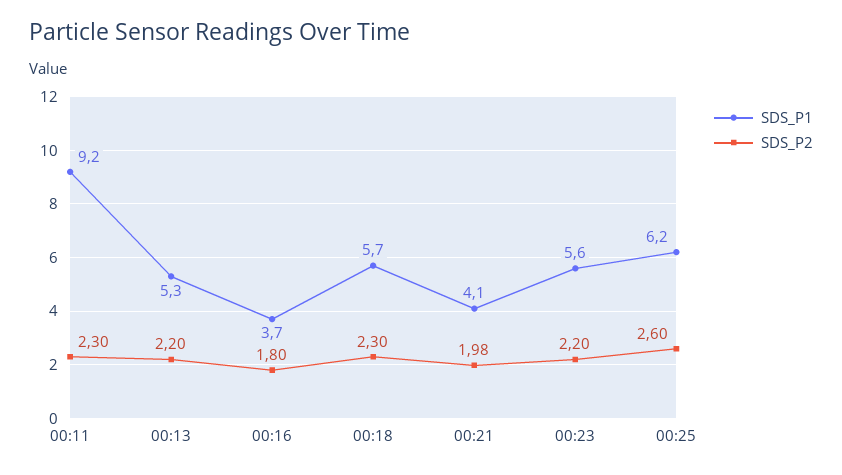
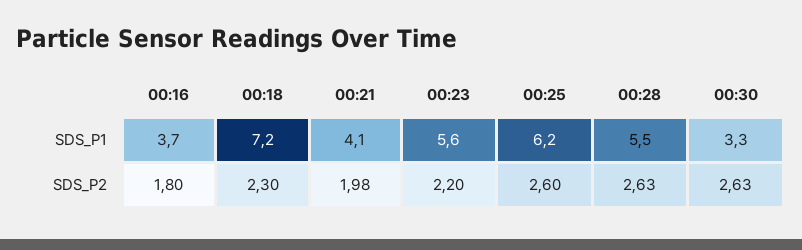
SDS_P1, 00:11: 9.2 -> none
SDS_P2, 00:11: 2.3 -> none
SDS_P1, 00:13: 5.3 -> none
SDS_P2, 00:13: 2.2 -> none
SDS_P1, 00:18: 5.7 -> 7.2
SDS_P1, 00:28: none -> 5.5
SDS_P1, 00:30: none -> 3.3
SDS_P2, 00:28: none -> 2.63
SDS_P2, 00:30: none -> 2.63

